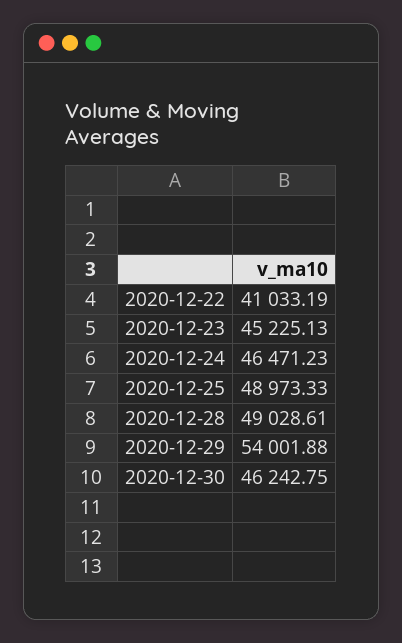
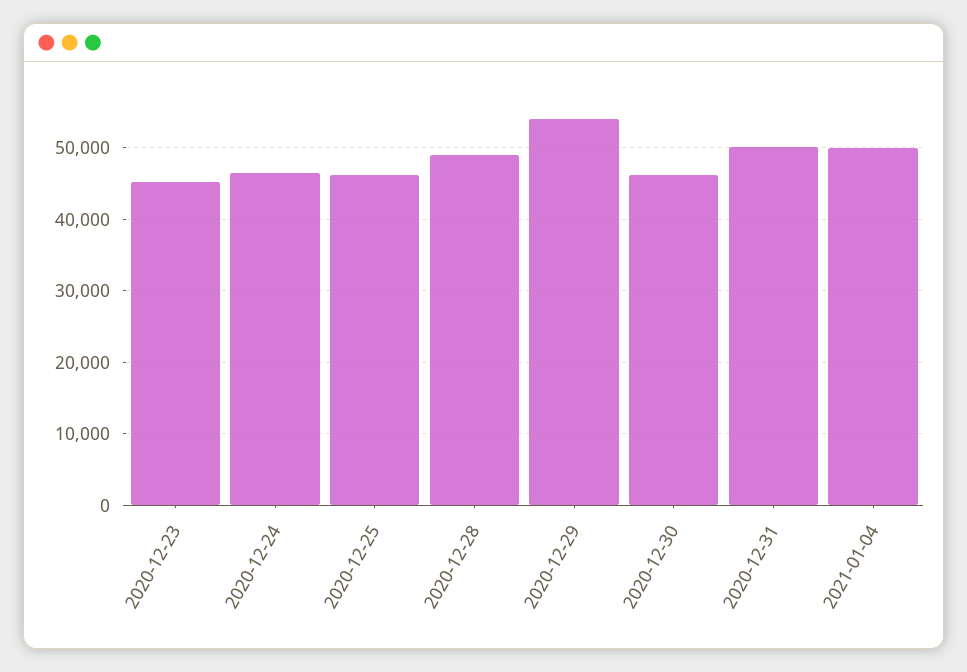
2020-12-22: 41033.19 -> none
2020-12-25: 48973.33 -> 46000
2020-12-31: none -> 50000
2021-01-04: none -> 50000

